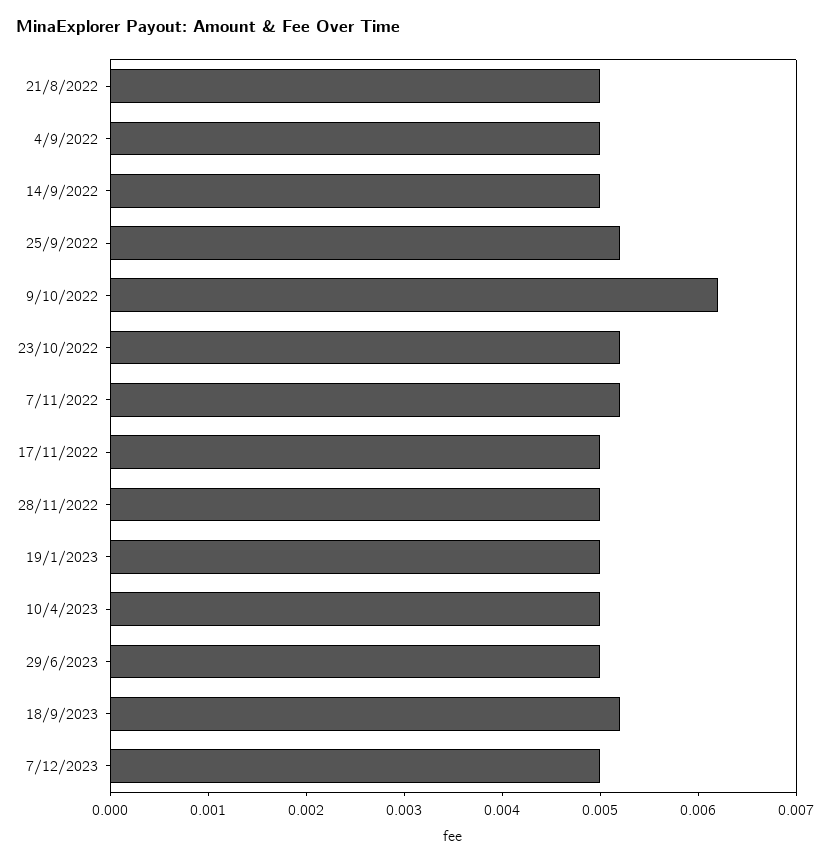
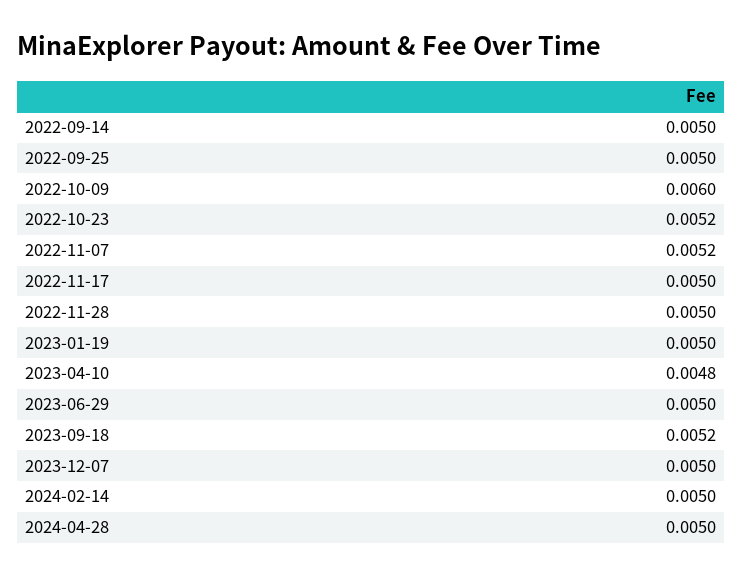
21/8/2022: 0.005 -> none
4/9/2022: 0.005 -> none
25/9/2022: 0.0052 -> 0.005
9/10/2022: 0.0062 -> 0.006
10/4/2023: 0.005 -> 0.0048
2024-02-14: none -> 0.005
2024-04-28: none -> 0.005

